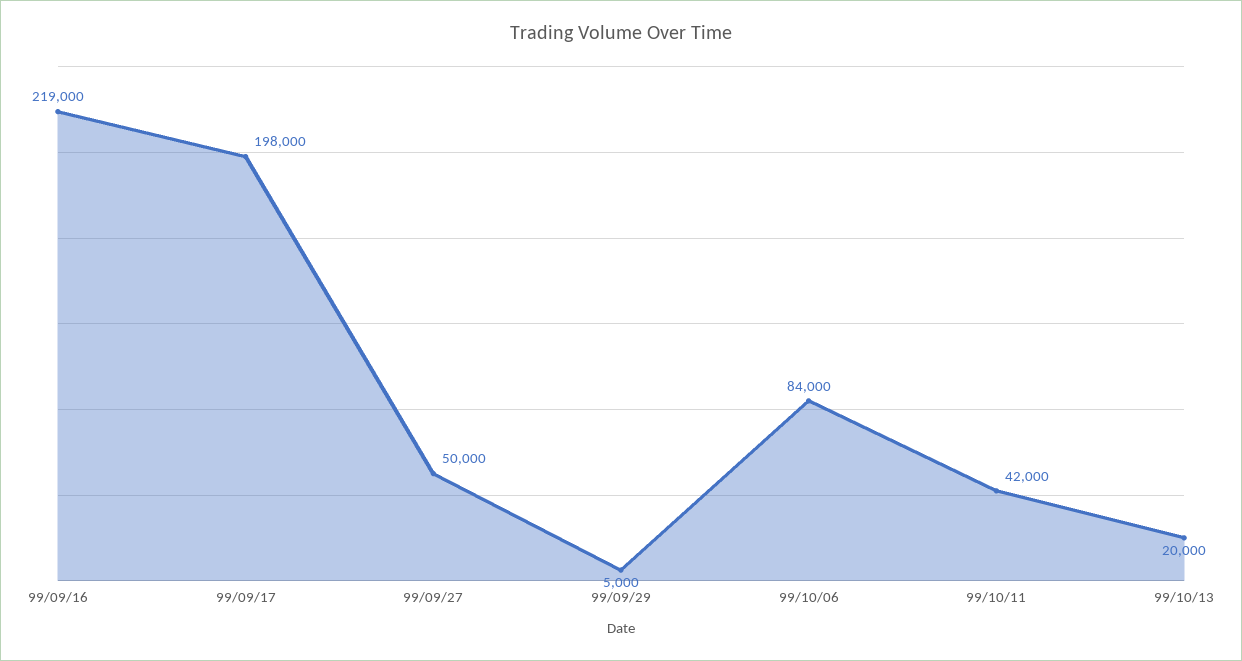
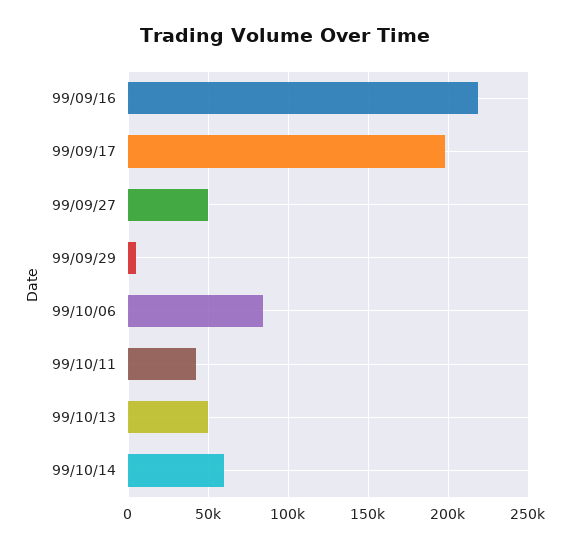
99/10/13: 20000 -> 50000
99/10/14: none -> 60000

